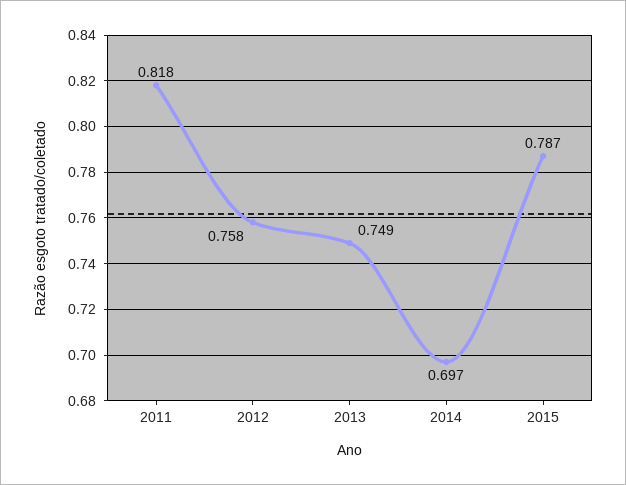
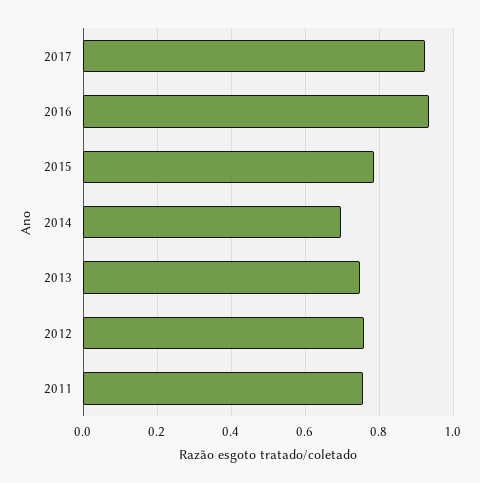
2011: 0.818 -> 0.76
2017: none -> 0.92
2016: none -> 0.94

